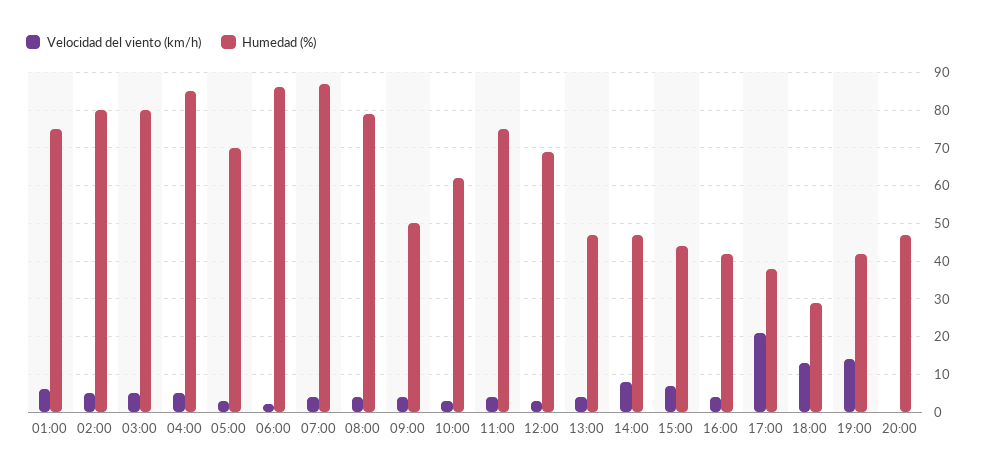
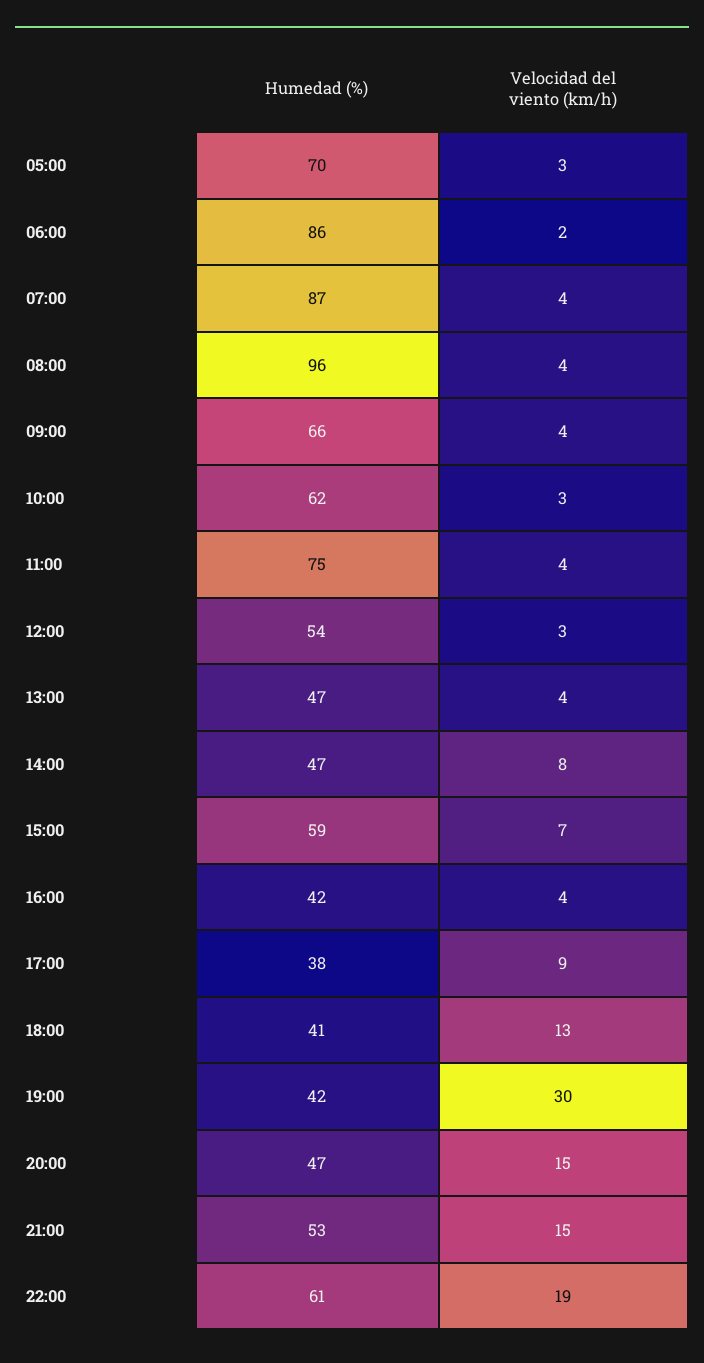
Velocidad del viento (km/h), 01:00: 5 -> none
Humedad (%), 01:00: 75 -> none
Velocidad del viento (km/h), 02:00: 5 -> none
Humedad (%), 02:00: 80 -> none
Velocidad del viento (km/h), 03:00: 5 -> none
Humedad (%), 03:00: 80 -> none
Velocidad del viento (km/h), 04:00: 5 -> none
Humedad (%), 04:00: 85 -> none
Humedad (%), 08:00: 80 -> 96
Humedad (%), 09:00: 50 -> 66
Humedad (%), 12:00: 70 -> 54
Humedad (%), 15:00: 45 -> 59
Velocidad del viento (km/h), 17:00: 20 -> 9
Humedad (%), 18:00: 30 -> 41
Velocidad del viento (km/h), 19:00: 15 -> 30
Velocidad del viento (km/h), 20:00: 0 -> 15
Humedad (%), 21:00: none -> 53
Velocidad del viento (km/h), 21:00: none -> 15
Humedad (%), 22:00: none -> 61
Velocidad del viento (km/h), 22:00: none -> 19

